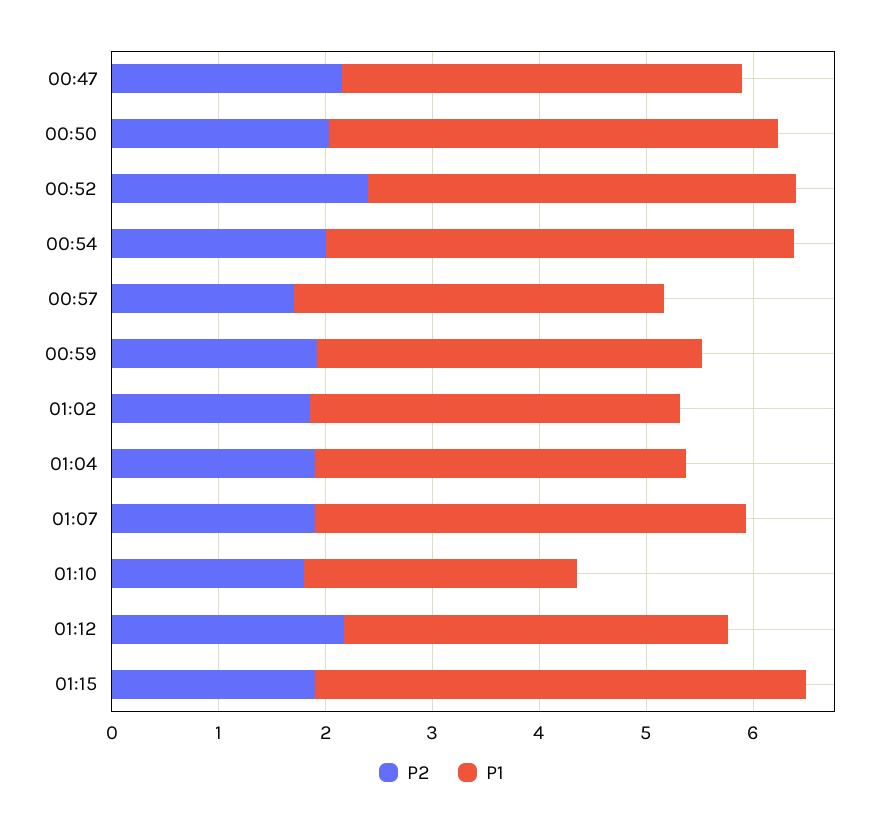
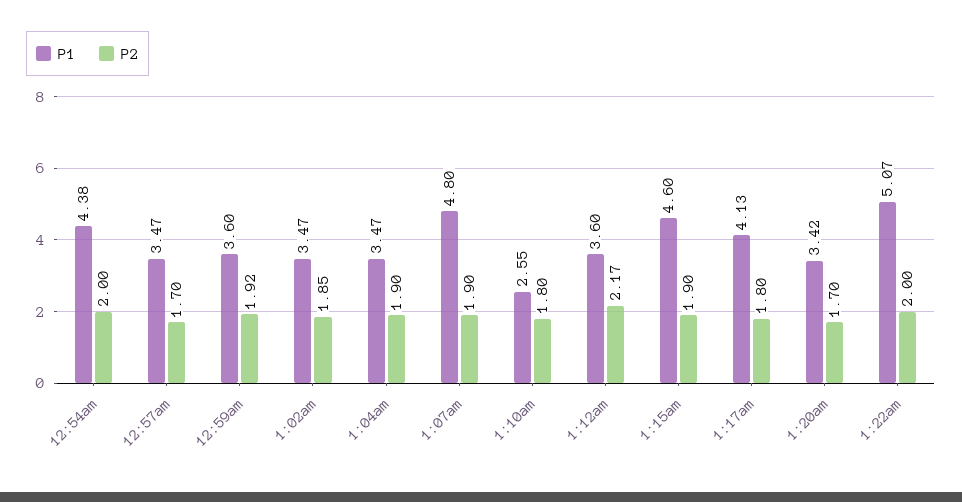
P2, 00:47: 2.2 -> none
P1, 00:47: 3.8 -> none
P2, 00:50: 2 -> none
P1, 00:50: 4.2 -> none
P2, 00:52: 2.4 -> none
P1, 00:52: 4 -> none
P1, 01:07: 4 -> 4.8
P1, 1:17am: none -> 4.13
P2, 1:17am: none -> 1.8
P1, 1:20am: none -> 3.42
P2, 1:20am: none -> 1.7
P1, 1:22am: none -> 5.07
P2, 1:22am: none -> 2

